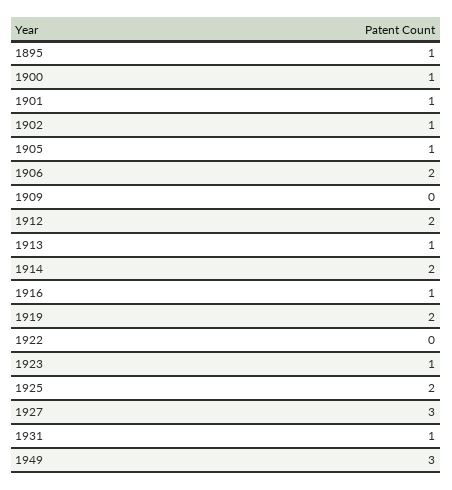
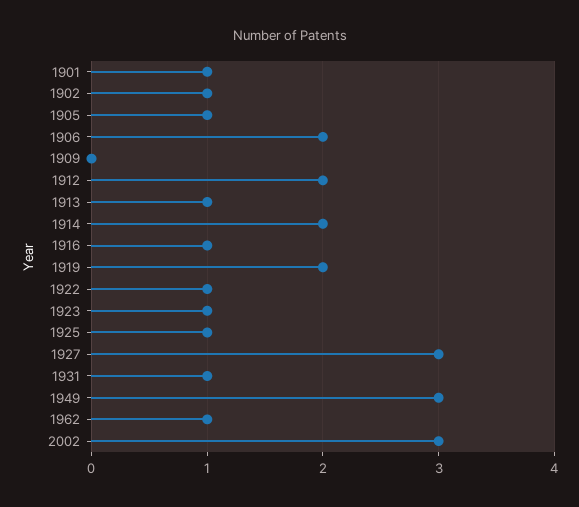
1895: 1 -> none
1900: 1 -> none
1922: 0 -> 1
1925: 2 -> 1
1962: none -> 1
2002: none -> 3

